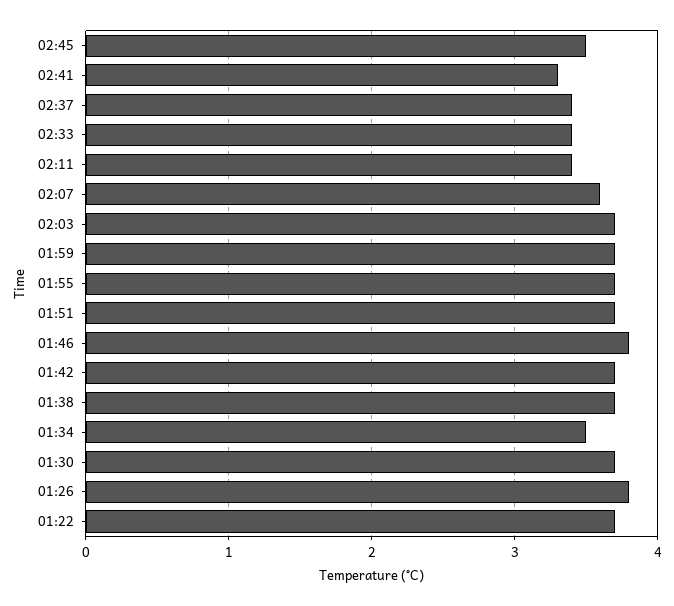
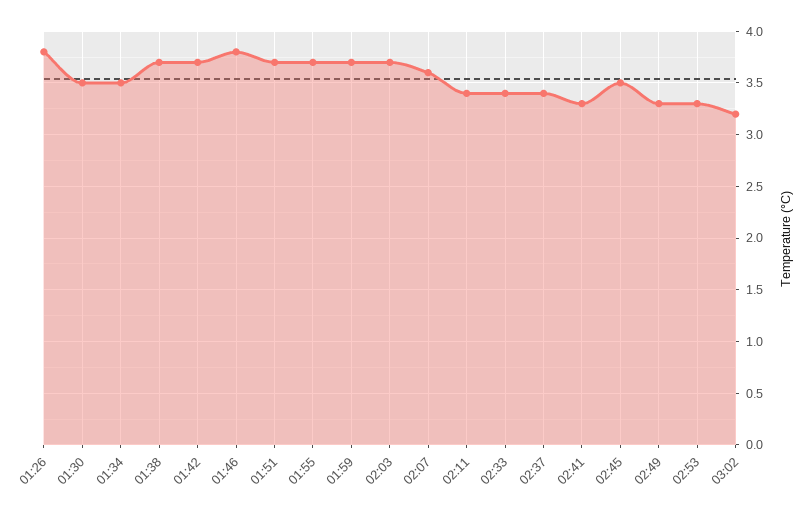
01:30: 3.7 -> 3.5
01:22: 3.7 -> none
02:49: none -> 3.3
02:53: none -> 3.3
03:02: none -> 3.2

